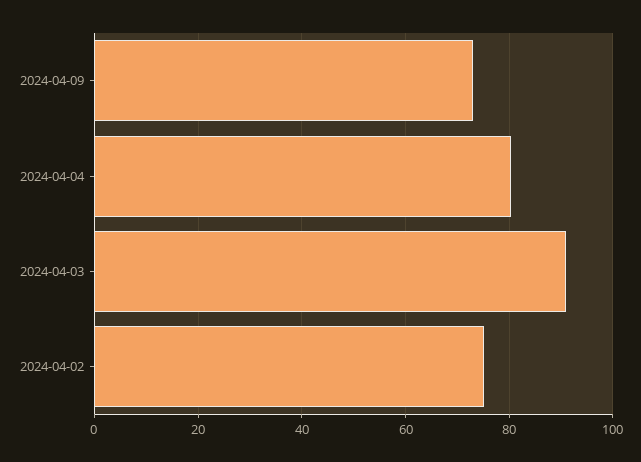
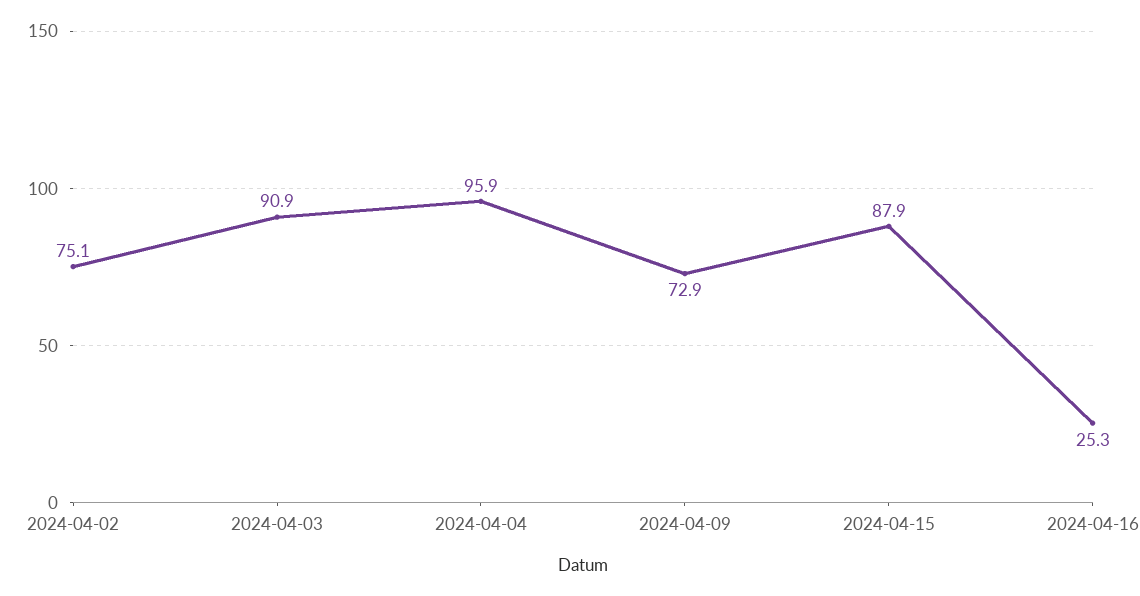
2024-04-04: 80 -> 95.9
2024-04-15: none -> 87.9
2024-04-16: none -> 25.3

